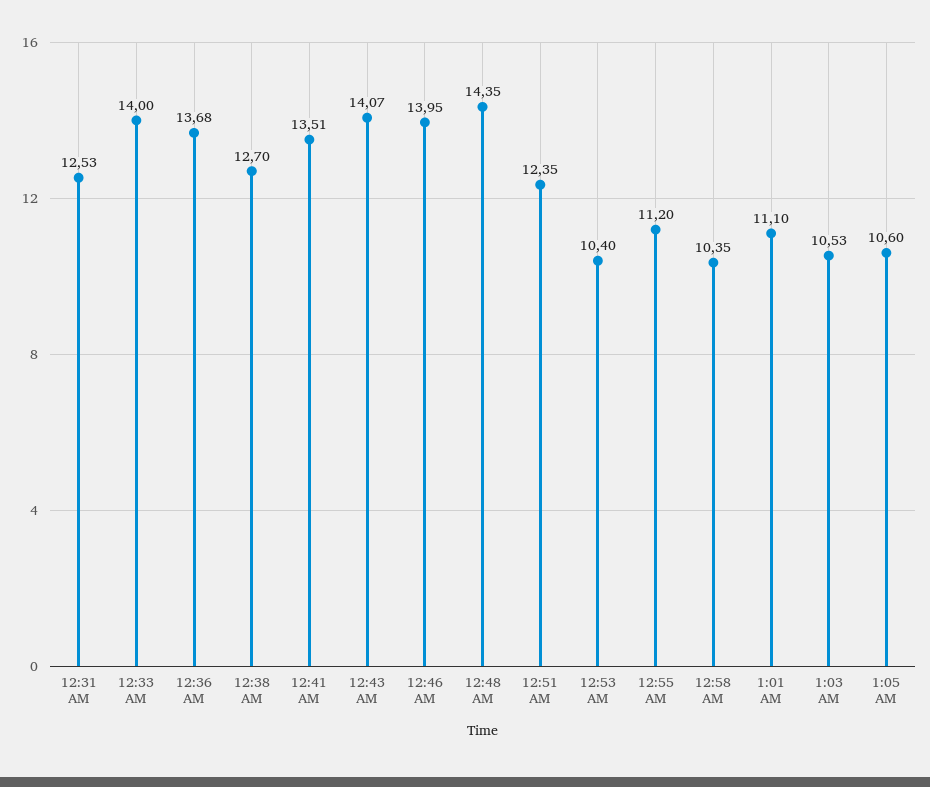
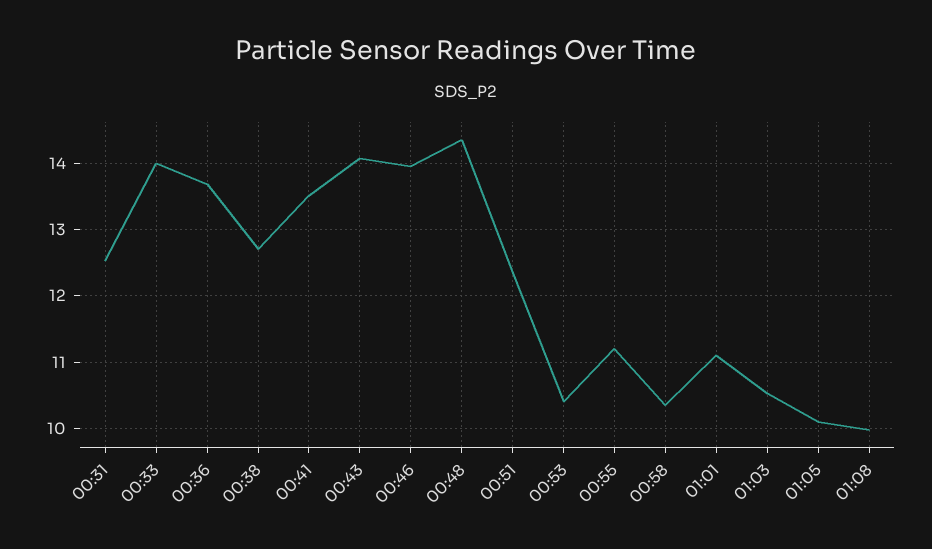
1:05 AM: 10.6 -> 10.1
01:08: none -> 10

